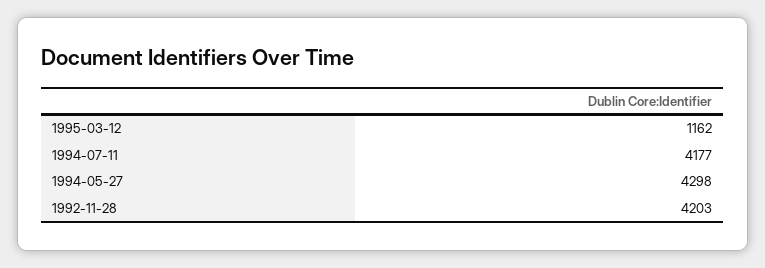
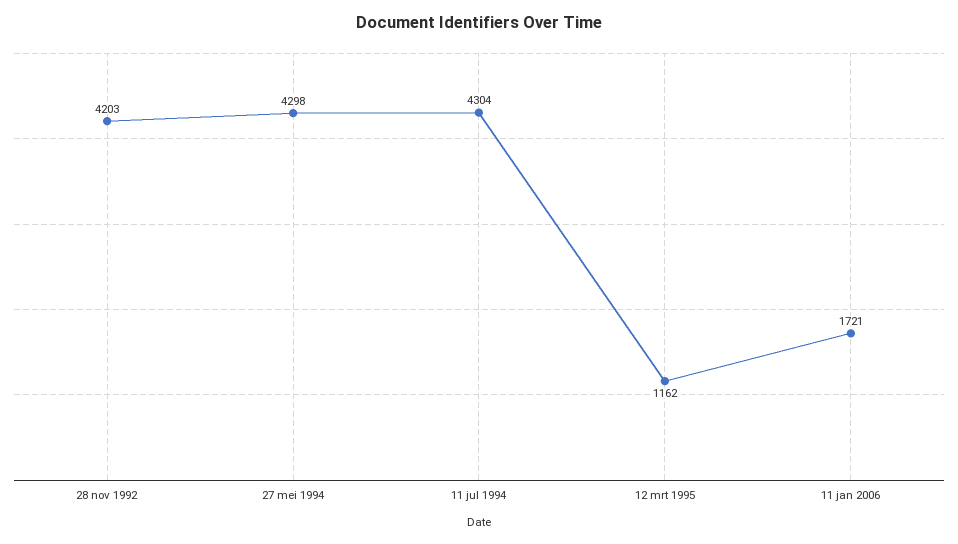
1994-07-11: 4177 -> 4304
11 jan 2006: none -> 1721

